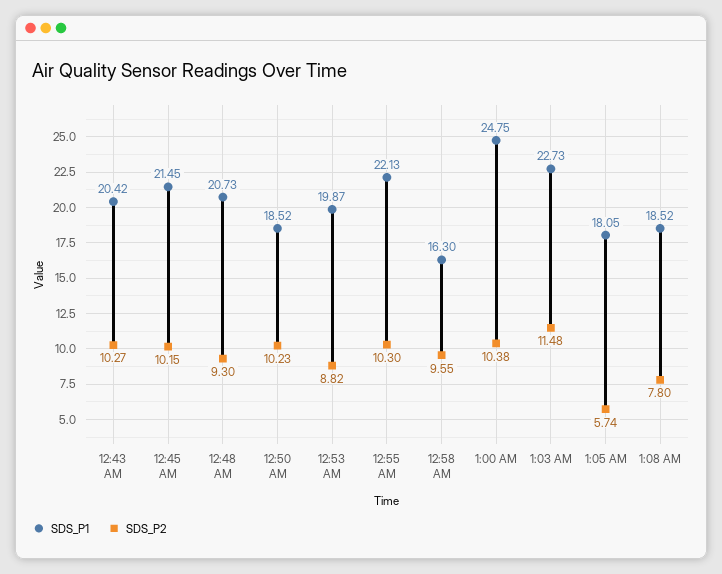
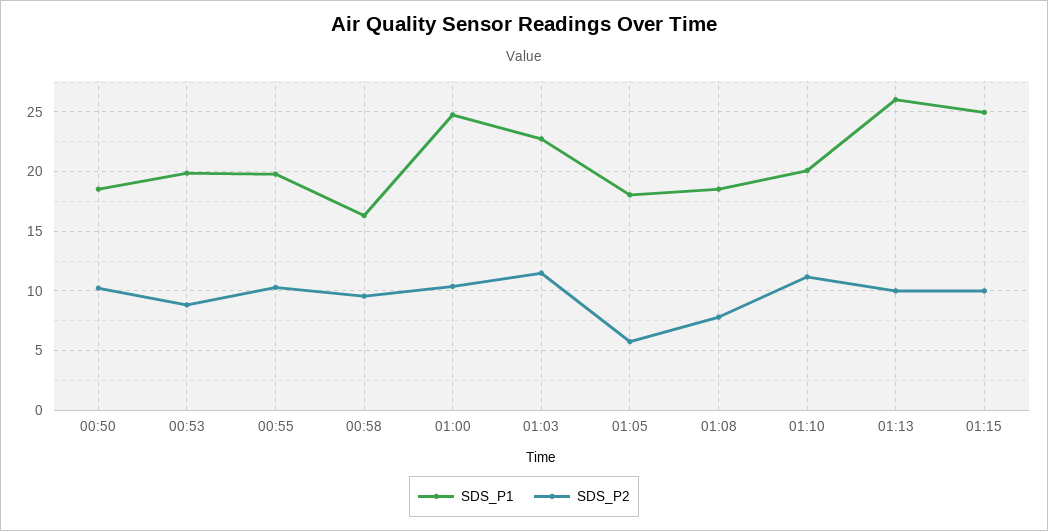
SDS_P1, 12:43 AM: 20.42 -> none
SDS_P2, 12:43 AM: 10.27 -> none
SDS_P1, 12:45 AM: 21.45 -> none
SDS_P2, 12:45 AM: 10.15 -> none
SDS_P1, 12:48 AM: 20.73 -> none
SDS_P2, 12:48 AM: 9.3 -> none
SDS_P1, 12:55 AM: 22.13 -> 20
SDS_P1, 01:10: none -> 20
SDS_P2, 01:10: none -> 11
SDS_P1, 01:13: none -> 26
SDS_P2, 01:13: none -> 10
SDS_P1, 01:15: none -> 25
SDS_P2, 01:15: none -> 10

